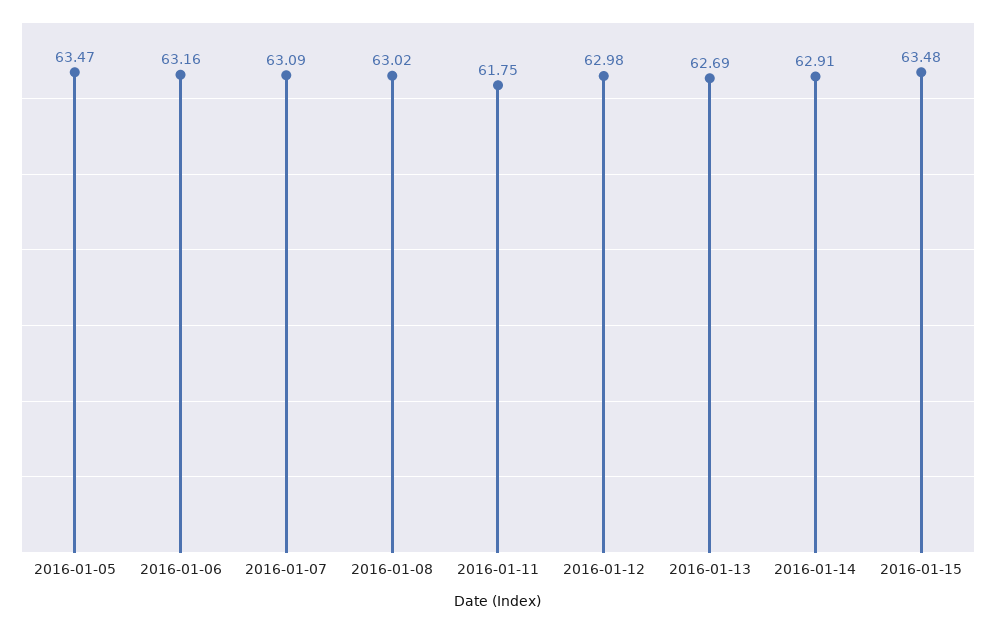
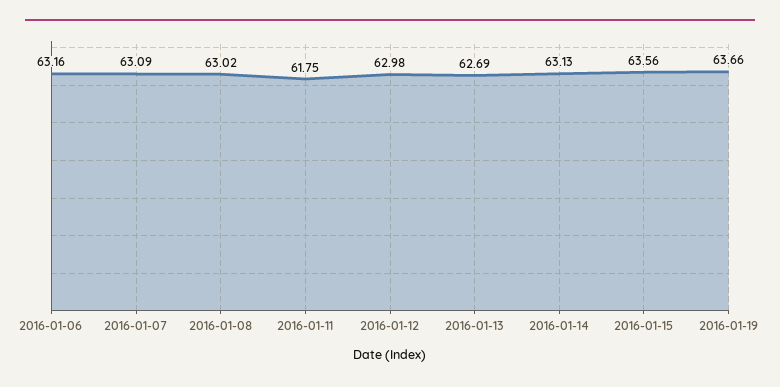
2016-01-05: 63.47 -> none
2016-01-14: 62.91 -> 63.13
2016-01-15: 63.48 -> 63.56
2016-01-19: none -> 63.66

